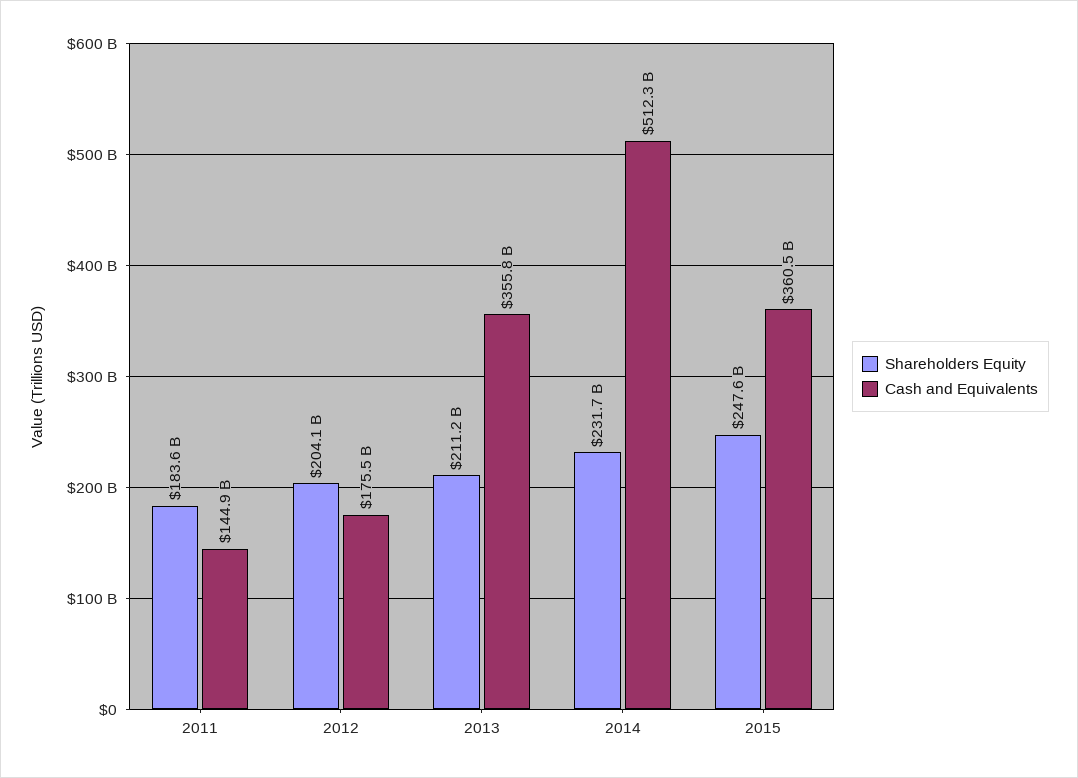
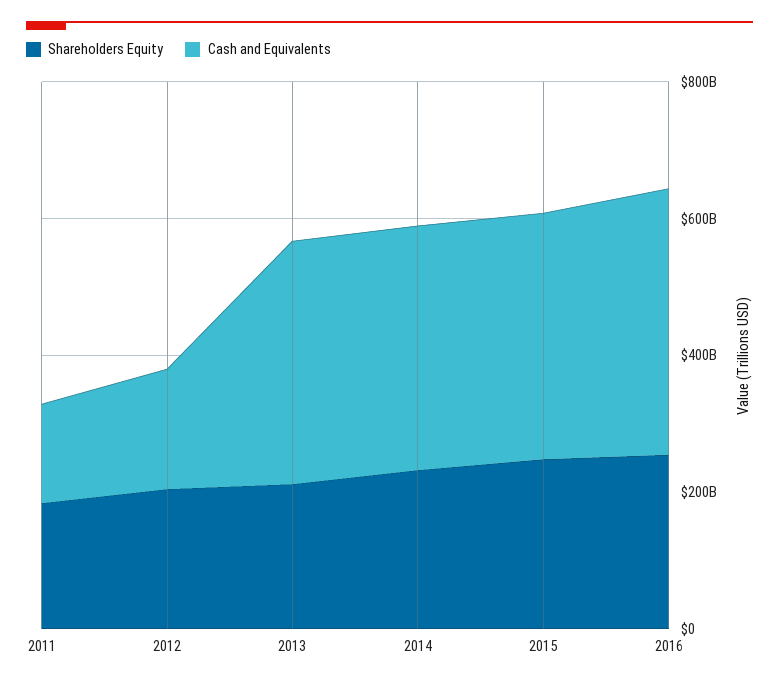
Cash and Equivalents, 2014: 512300000000 -> 350000000000
Shareholders Equity, 2016: none -> 250000000000
Cash and Equivalents, 2016: none -> 400000000000

